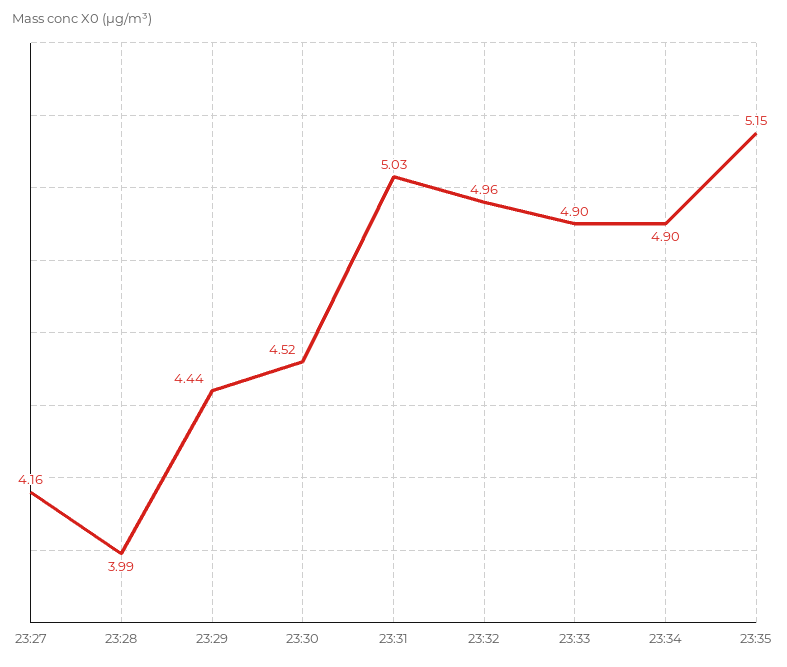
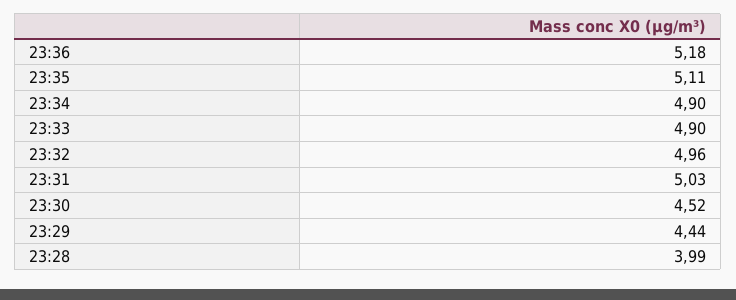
23:27: 4.16 -> none
23:35: 5.15 -> 5.11
23:36: none -> 5.18

